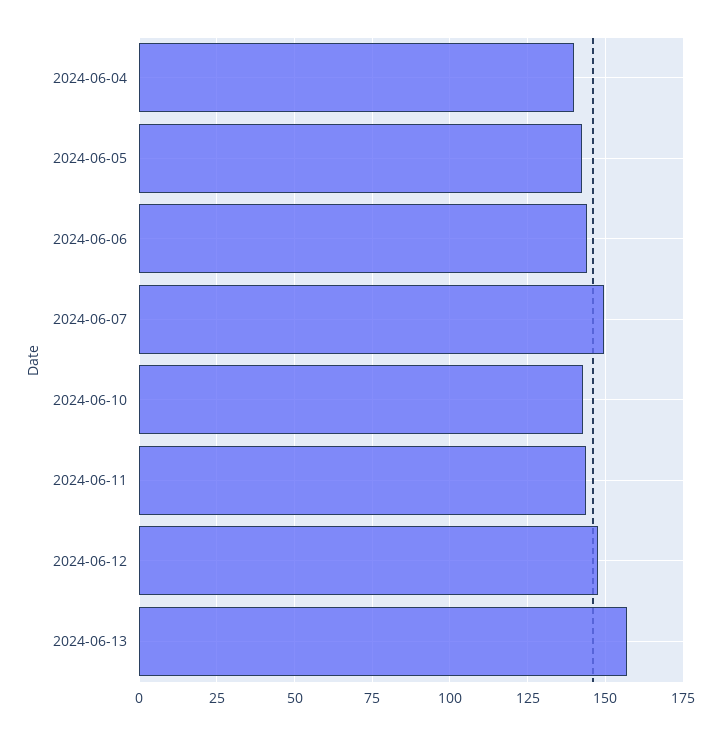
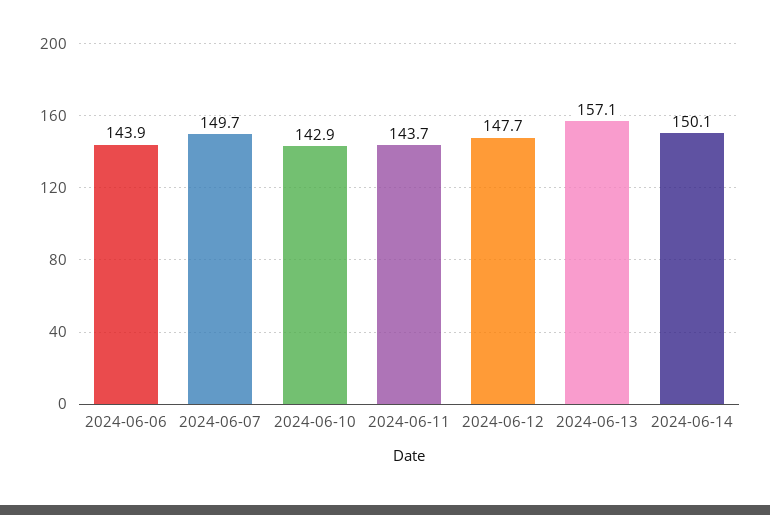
2024-06-04: 140 -> none
2024-06-05: 142.5 -> none
2024-06-14: none -> 150.1

